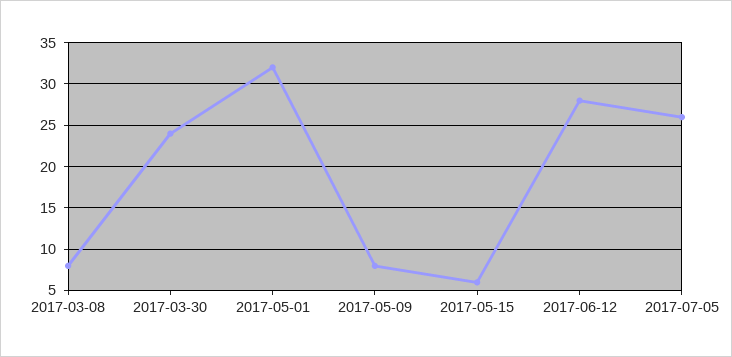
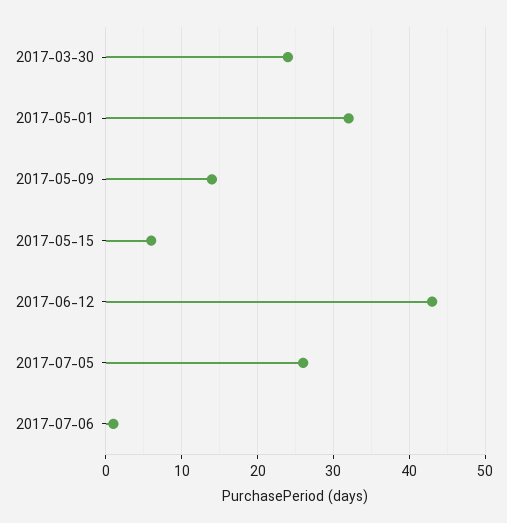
2017-03-08: 8 -> none
2017-05-09: 8 -> 14
2017-06-12: 28 -> 43
2017-07-06: none -> 1

